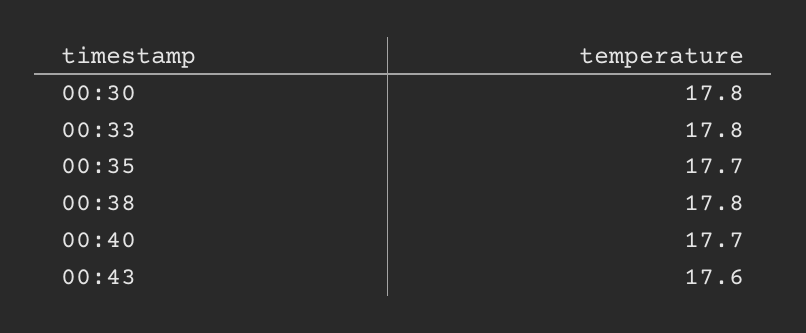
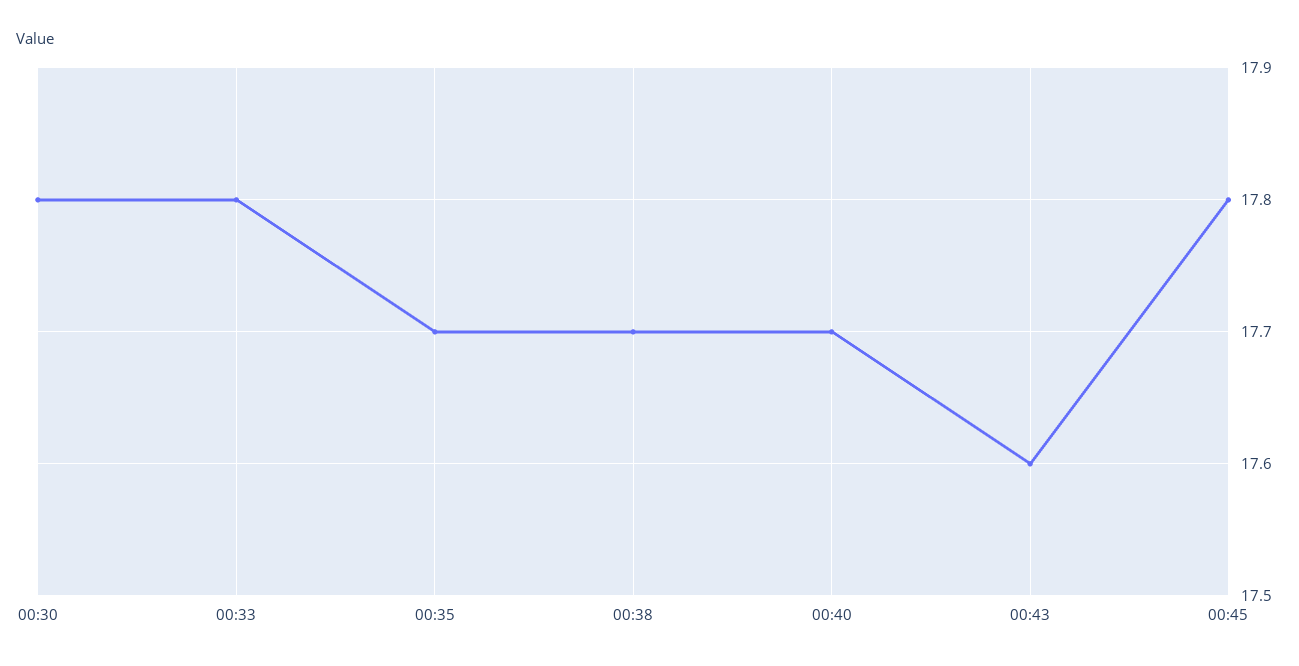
00:38: 17.8 -> 17.7
00:45: none -> 17.8

